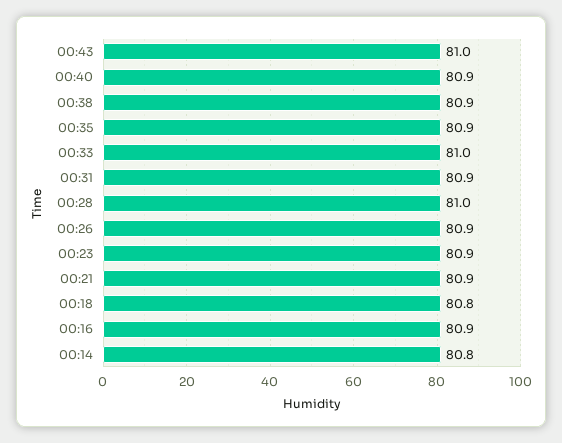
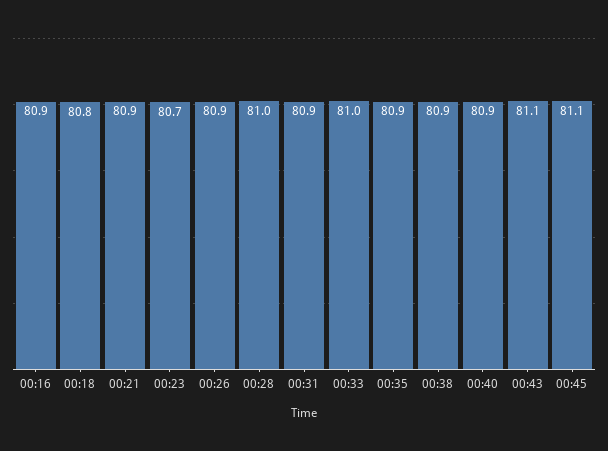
00:43: 81 -> 81.1
00:23: 80.9 -> 80.7
00:14: 80.8 -> none
00:45: none -> 81.1

